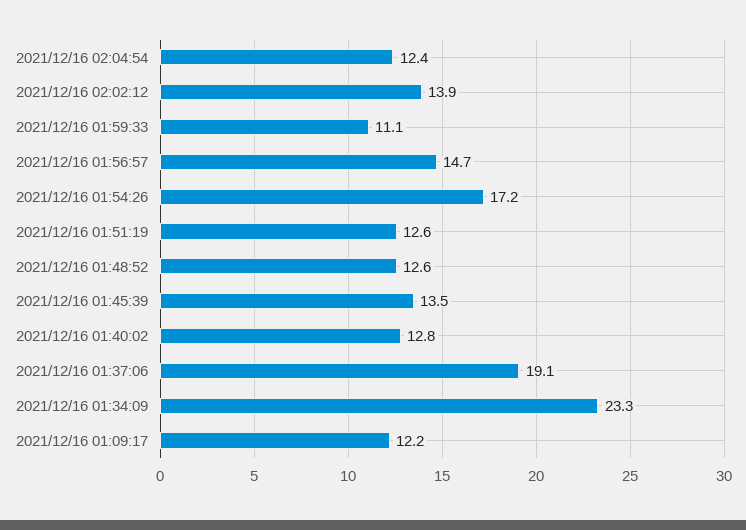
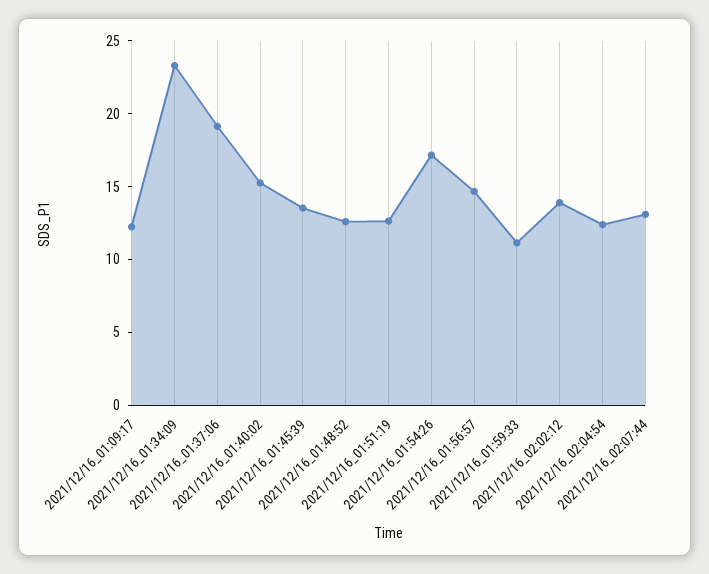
2021/12/16 01:40:02: 12.8 -> 15
2021/12/16_02:07:44: none -> 13

